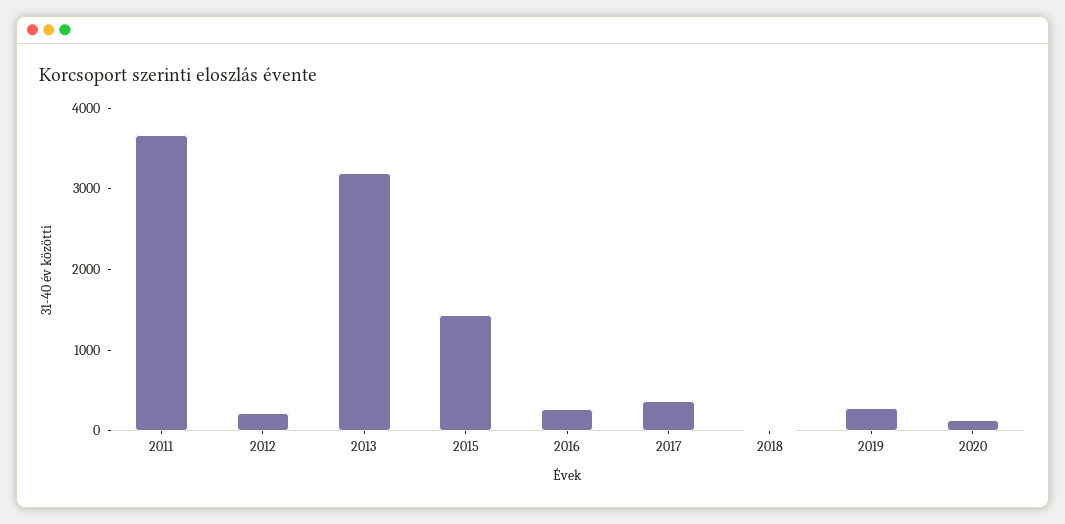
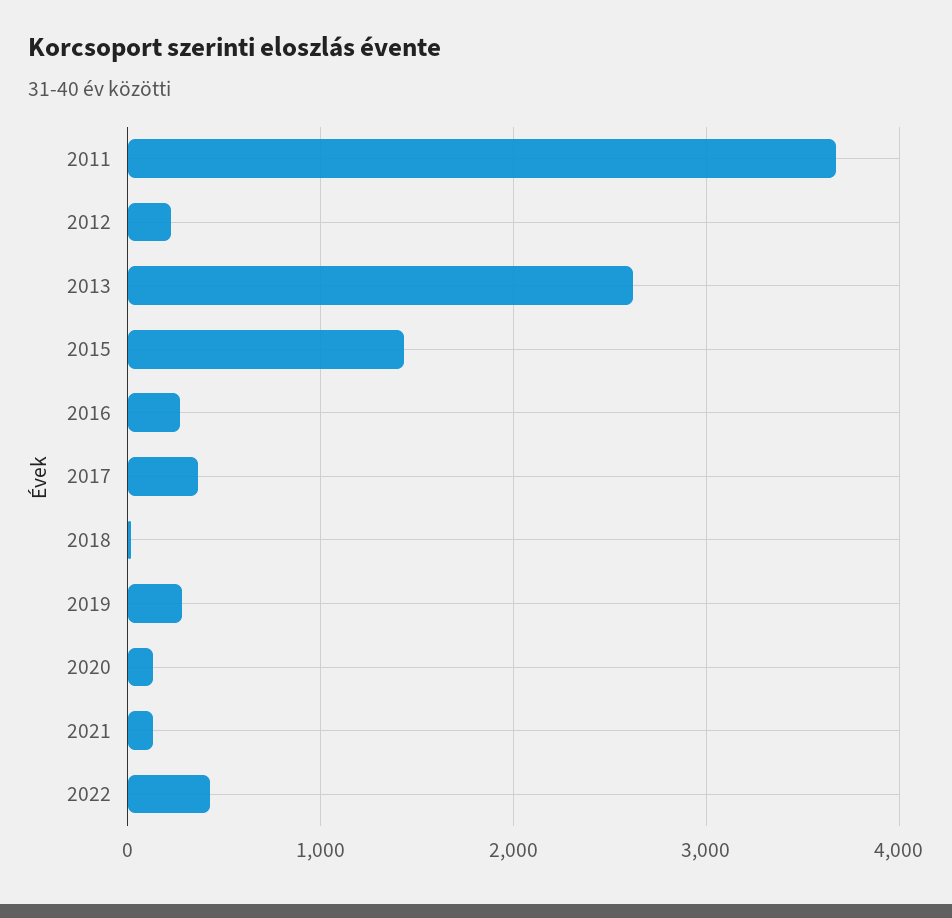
2013: 3200 -> 2600
2021: none -> 100
2022: none -> 400

